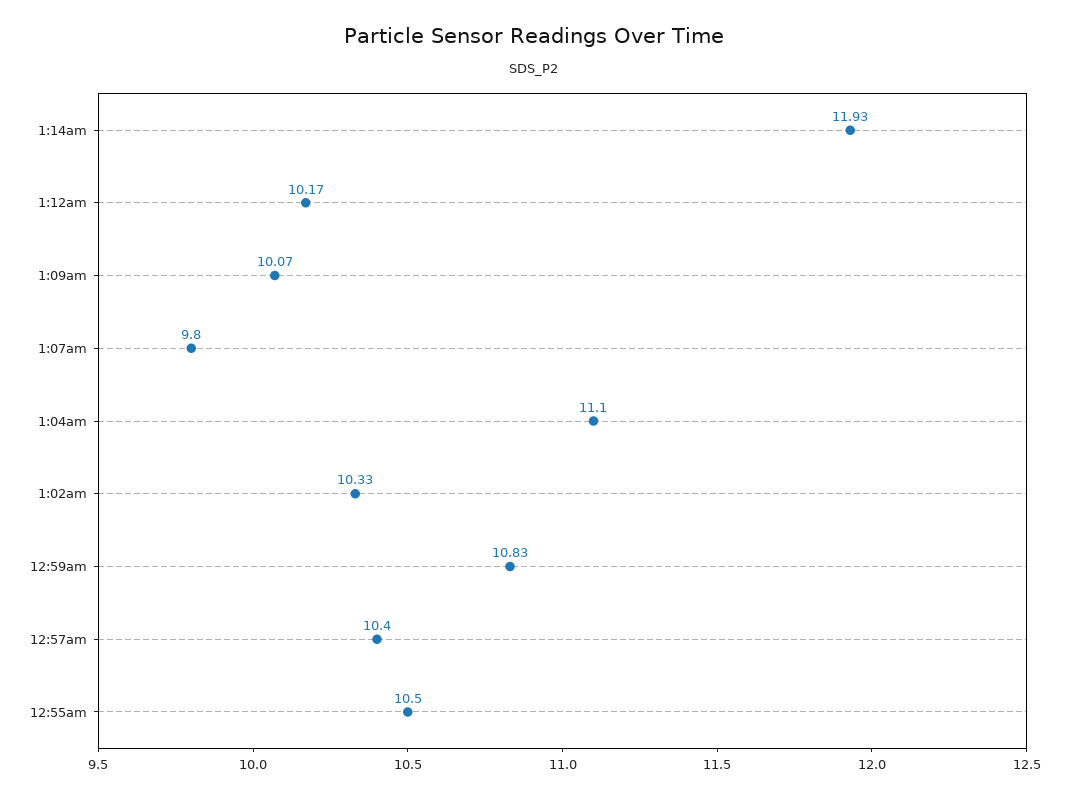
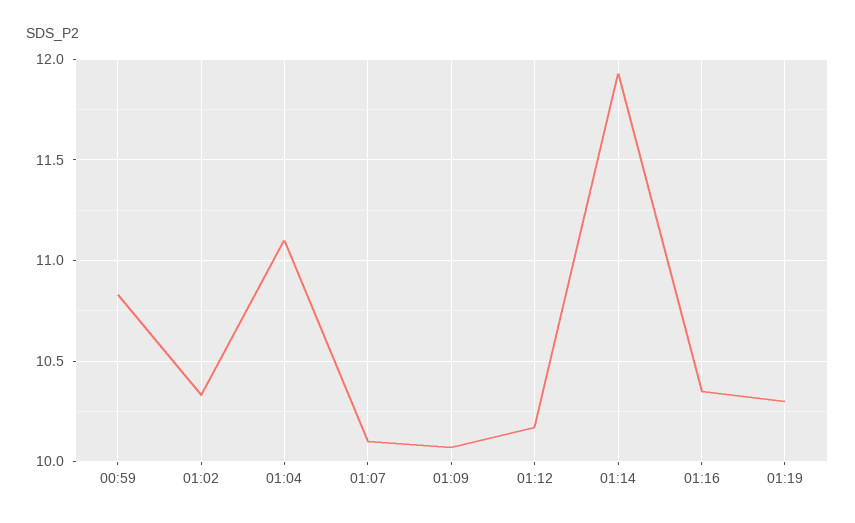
1:07am: 9.8 -> 10.1
12:57am: 10.4 -> none
12:55am: 10.5 -> none
01:16: none -> 10.35
01:19: none -> 10.3

